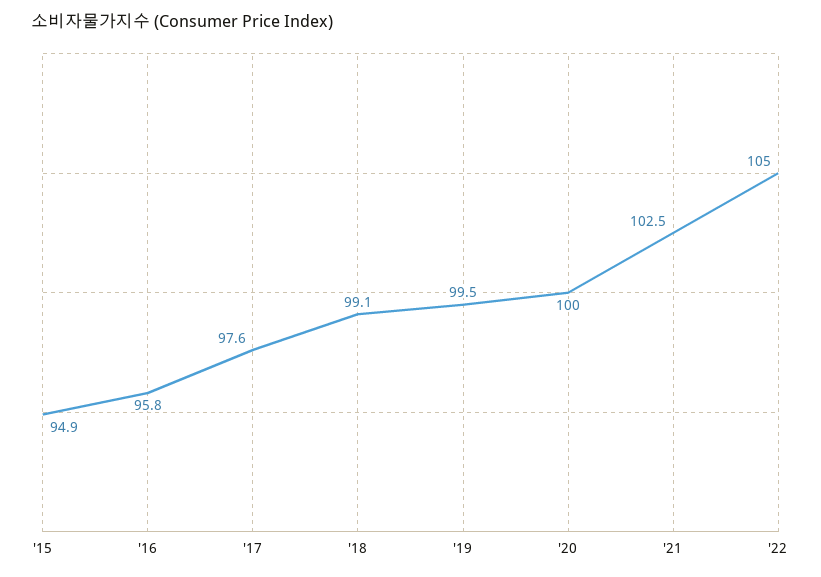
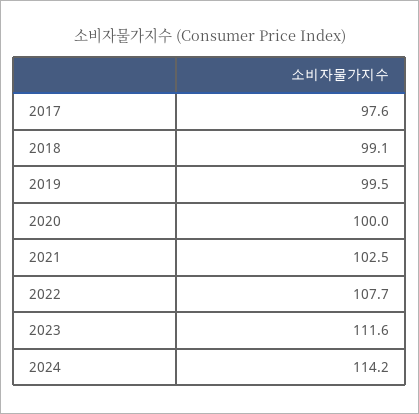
'15: 94.9 -> none
'16: 95.8 -> none
'22: 105 -> 107.7
2023: none -> 111.6
2024: none -> 114.2

